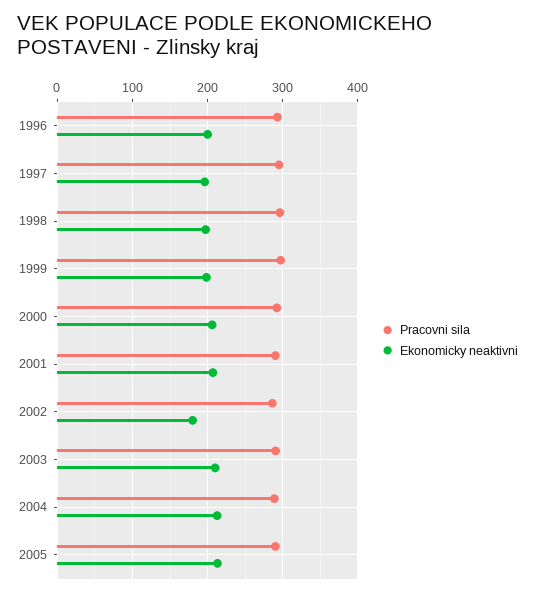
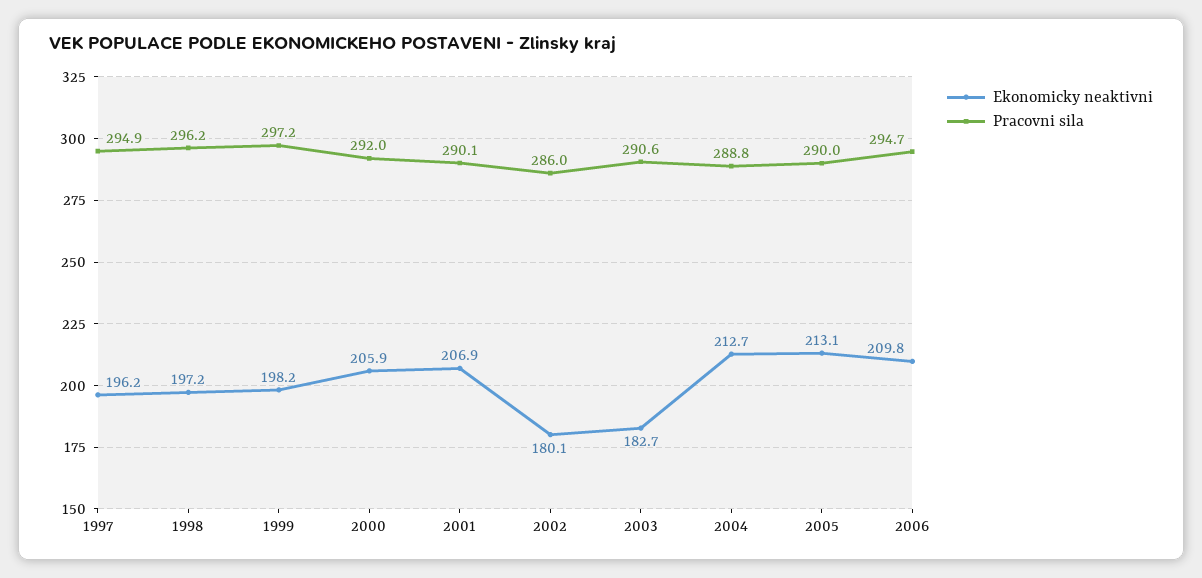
Pracovni sila, 1996: 290 -> none
Ekonomicky neaktivni, 1996: 200 -> none
Ekonomicky neaktivni, 2003: 210 -> 182.7
Ekonomicky neaktivni, 2006: none -> 209.8
Pracovni sila, 2006: none -> 294.7

